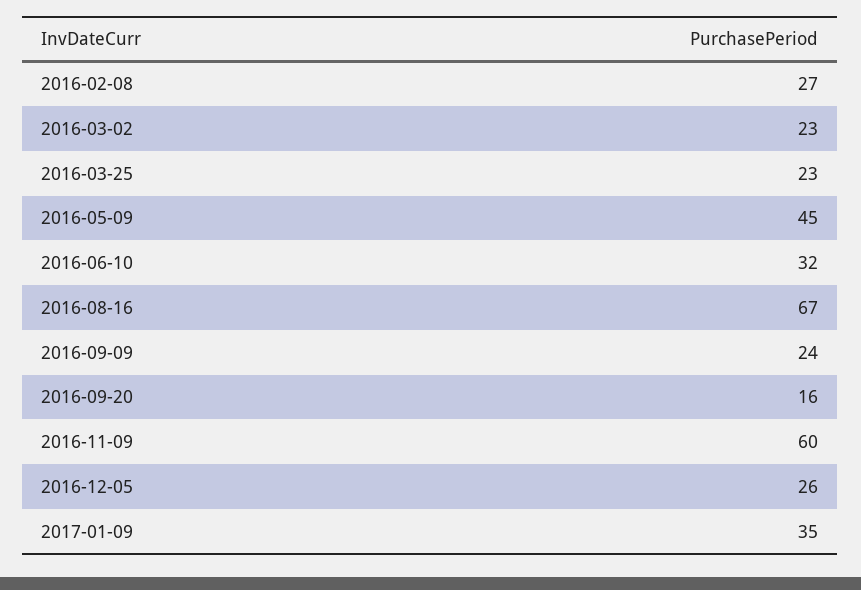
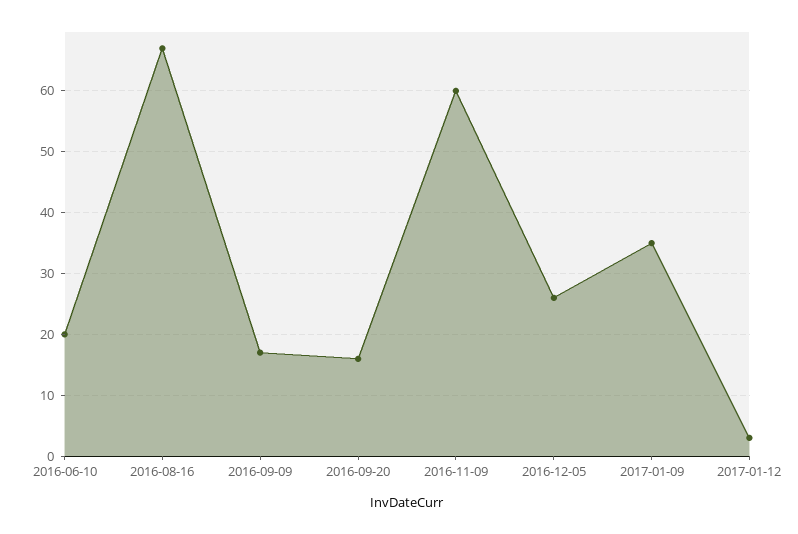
2016-02-08: 27 -> none
2016-03-02: 23 -> none
2016-03-25: 23 -> none
2016-05-09: 45 -> none
2016-06-10: 32 -> 20
2016-09-09: 24 -> 17
2017-01-12: none -> 3

